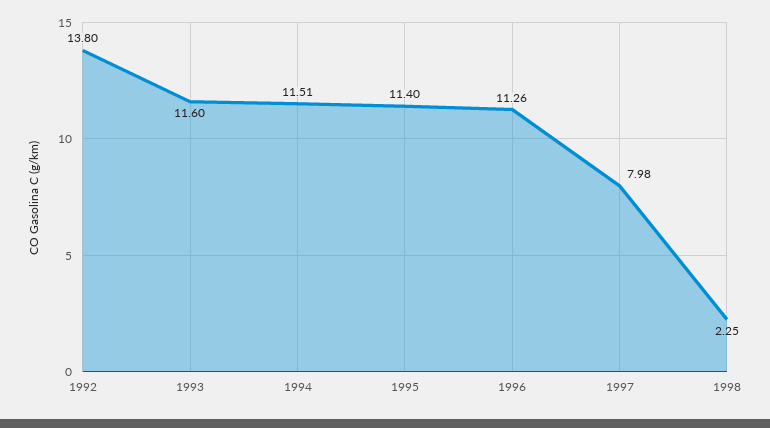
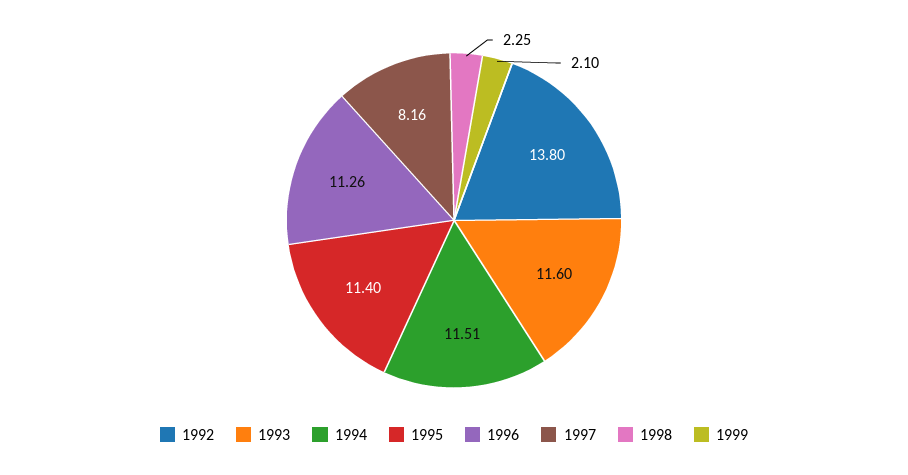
1997: 7.98 -> 8.16
1999: none -> 2.1

